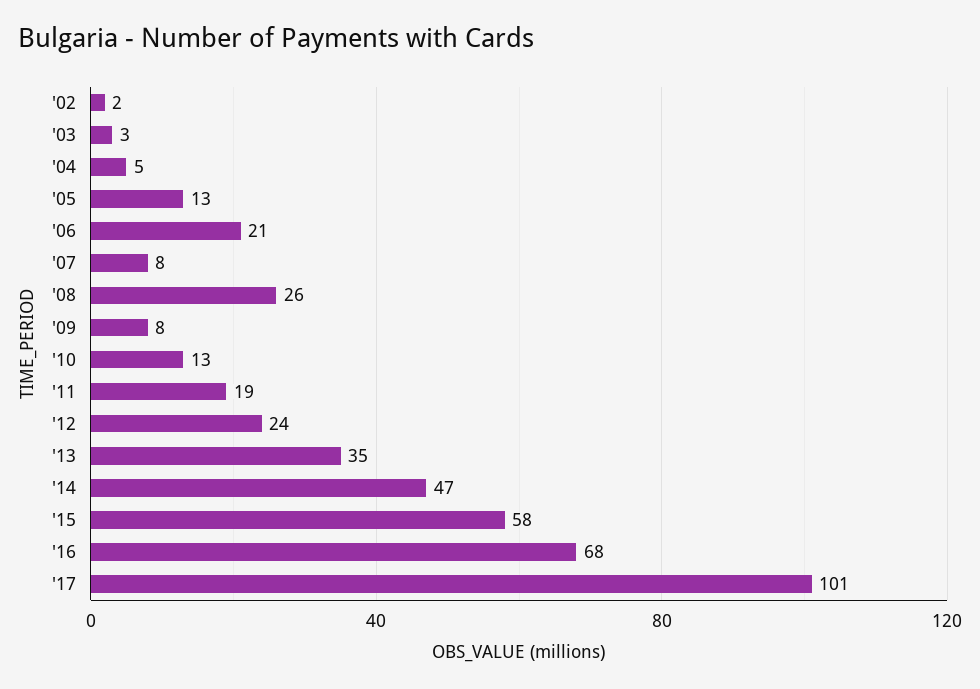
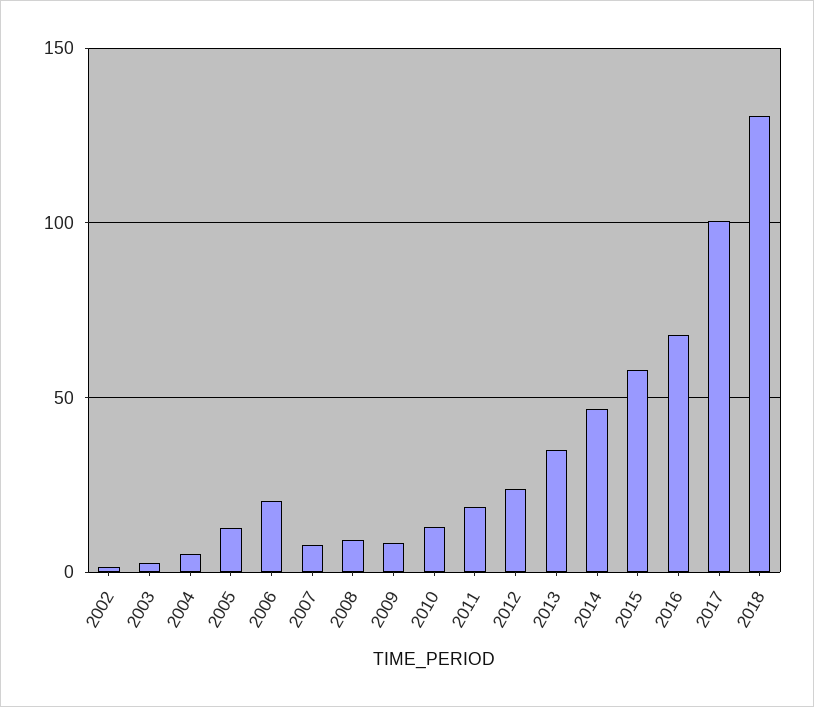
'08: 26 -> 10
2018: none -> 130

